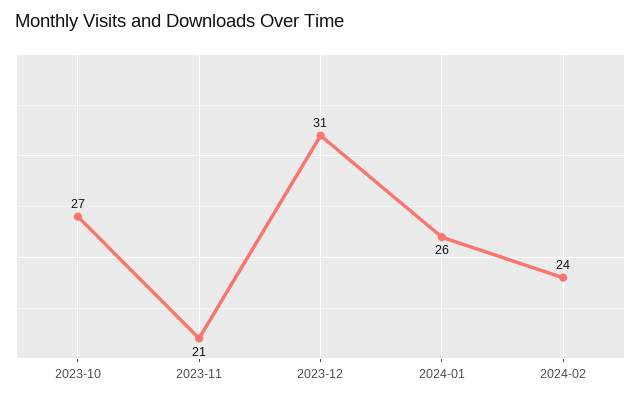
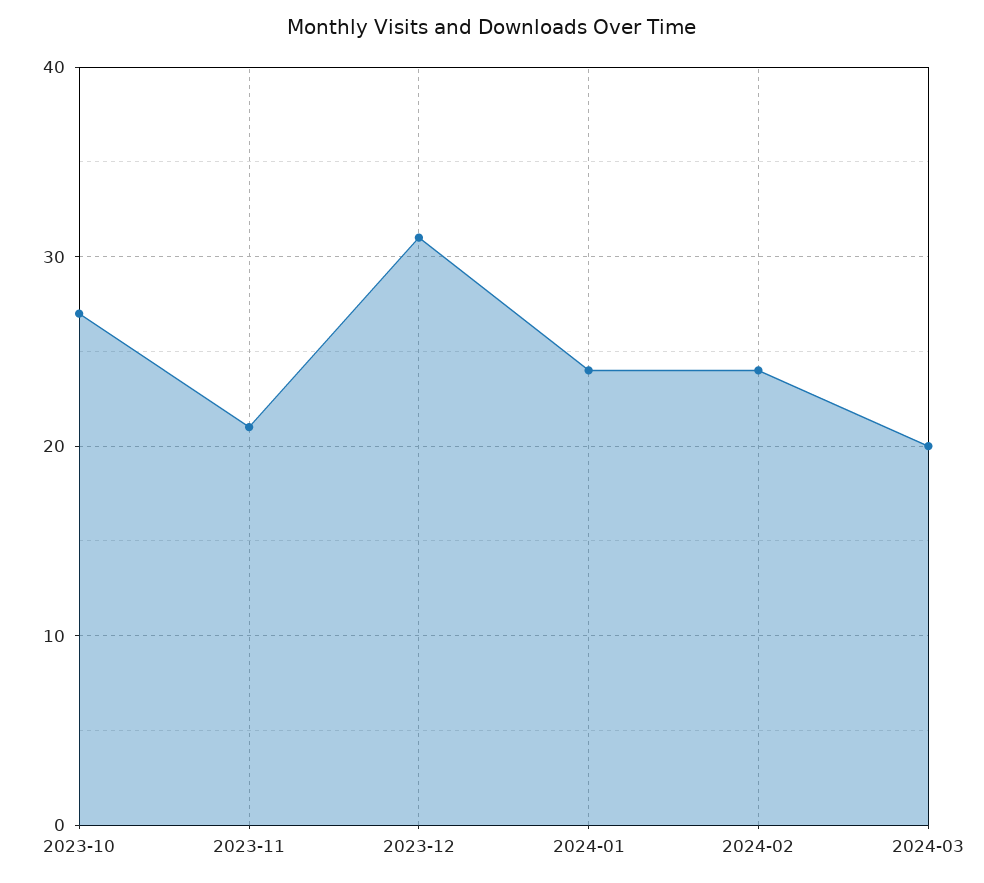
2024-01: 26 -> 24
2024-03: none -> 20

